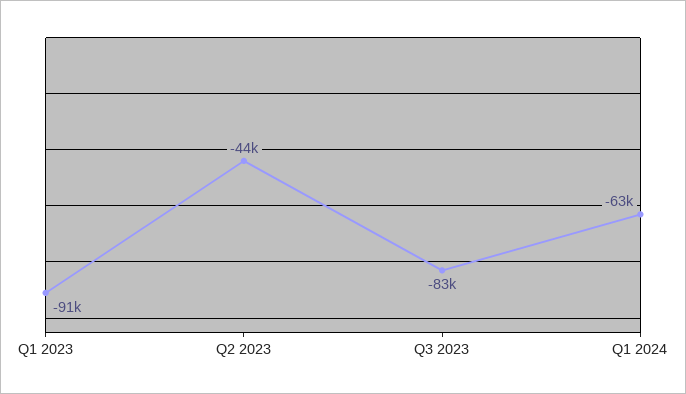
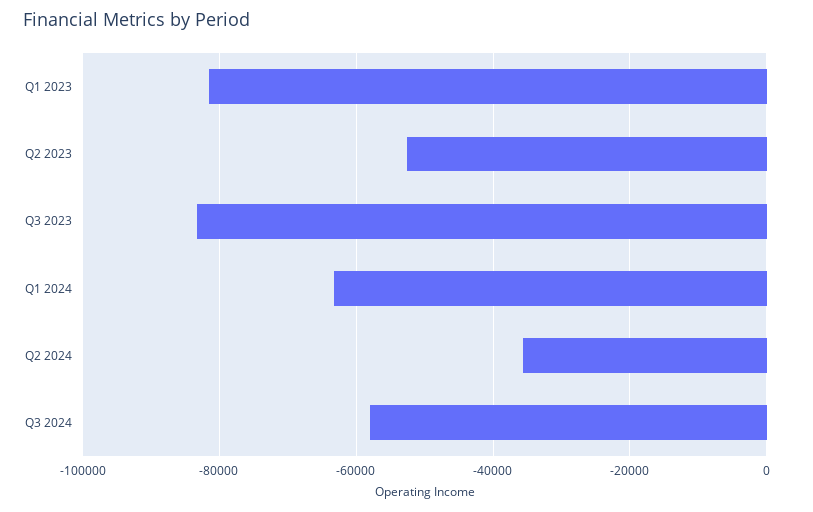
Q1 2023: -91000 -> -82000
Q2 2023: -44000 -> -52000
Q2 2024: none -> -36000
Q3 2024: none -> -58000

